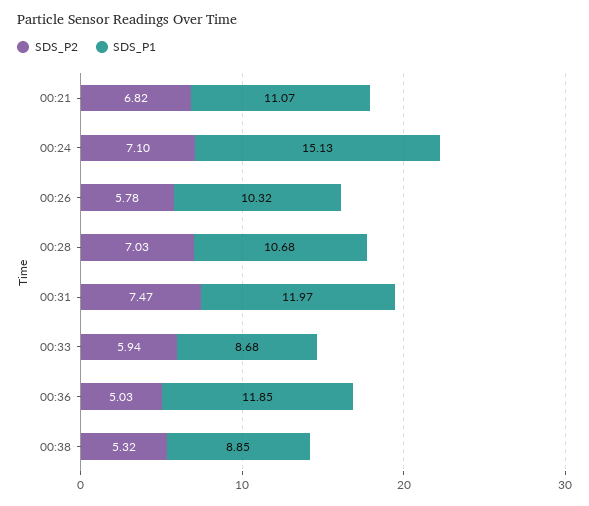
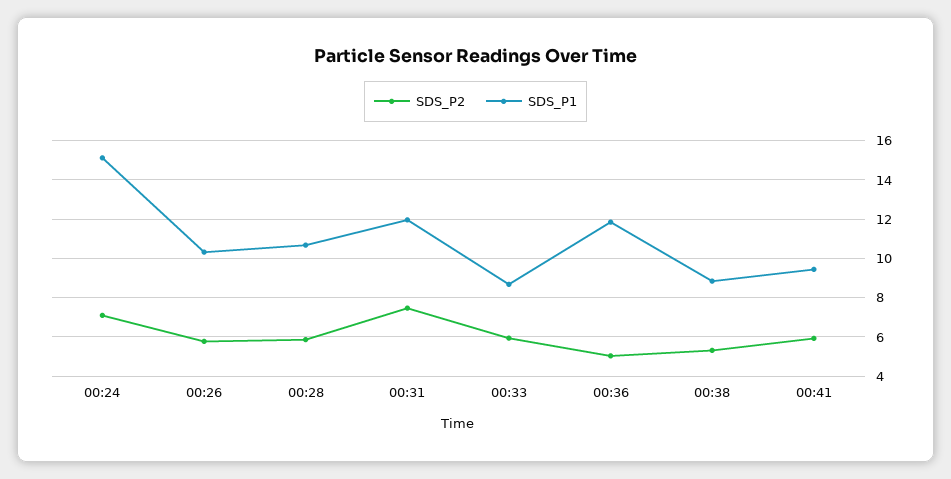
SDS_P2, 00:21: 6.82 -> none
SDS_P1, 00:21: 11.07 -> none
SDS_P2, 00:28: 7.03 -> 6
SDS_P2, 00:41: none -> 6
SDS_P1, 00:41: none -> 9.5

